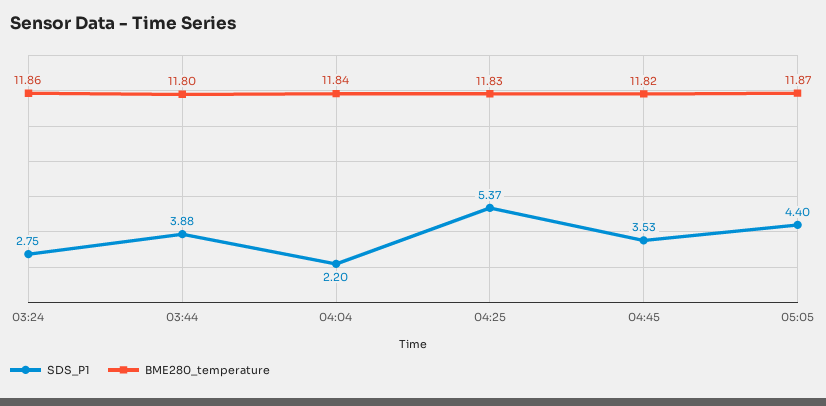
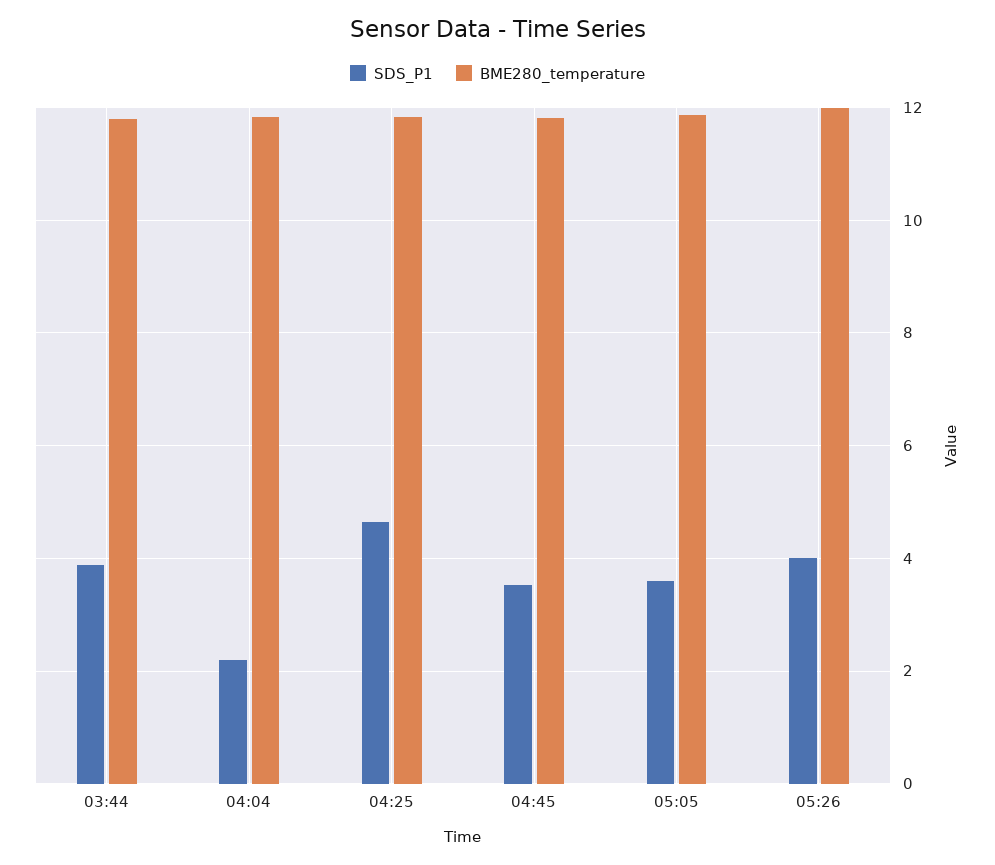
SDS_P1, 03:24: 2.75 -> none
BME280_temperature, 03:24: 11.86 -> none
SDS_P1, 04:25: 5.37 -> 4.6
SDS_P1, 05:05: 4.4 -> 3.6
SDS_P1, 05:26: none -> 4
BME280_temperature, 05:26: none -> 12

